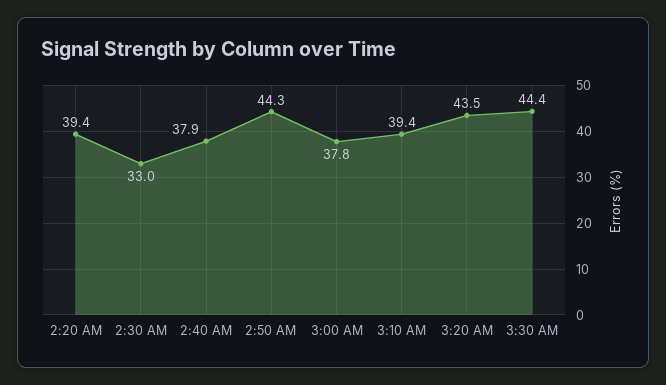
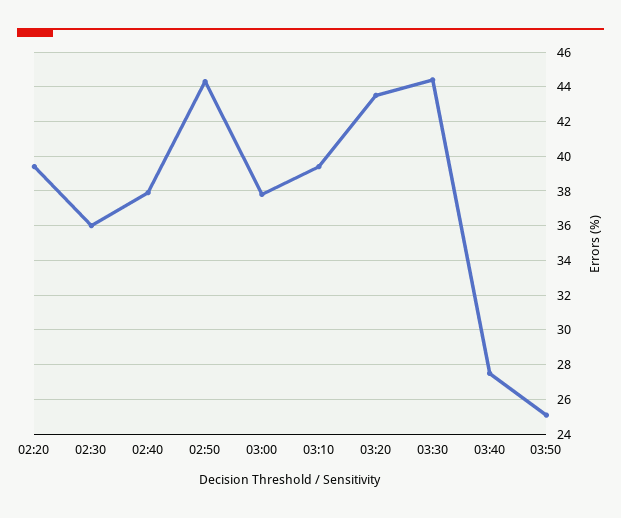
2:30 AM: 33 -> 36
03:40: none -> 27.5
03:50: none -> 25

